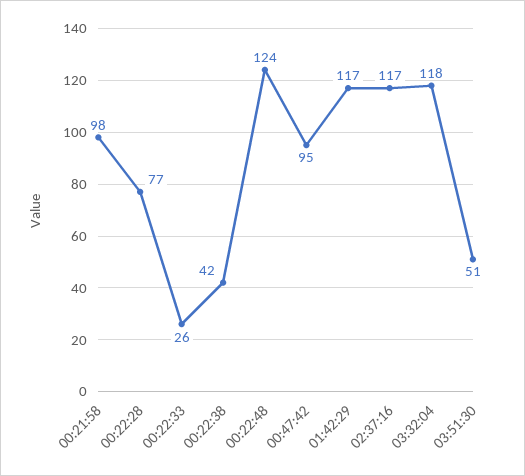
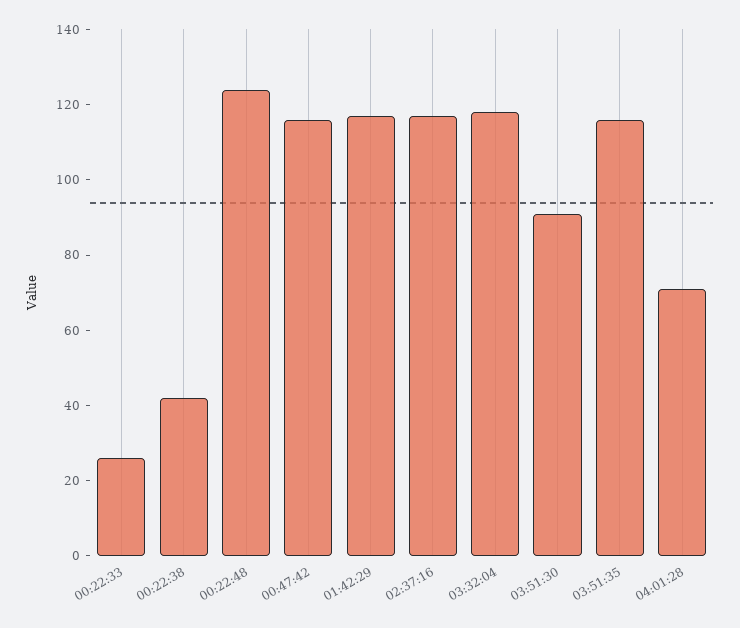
00:21:58: 98 -> none
00:22:28: 77 -> none
00:47:42: 95 -> 115
03:51:30: 51 -> 90
03:51:35: none -> 115
04:01:28: none -> 70

